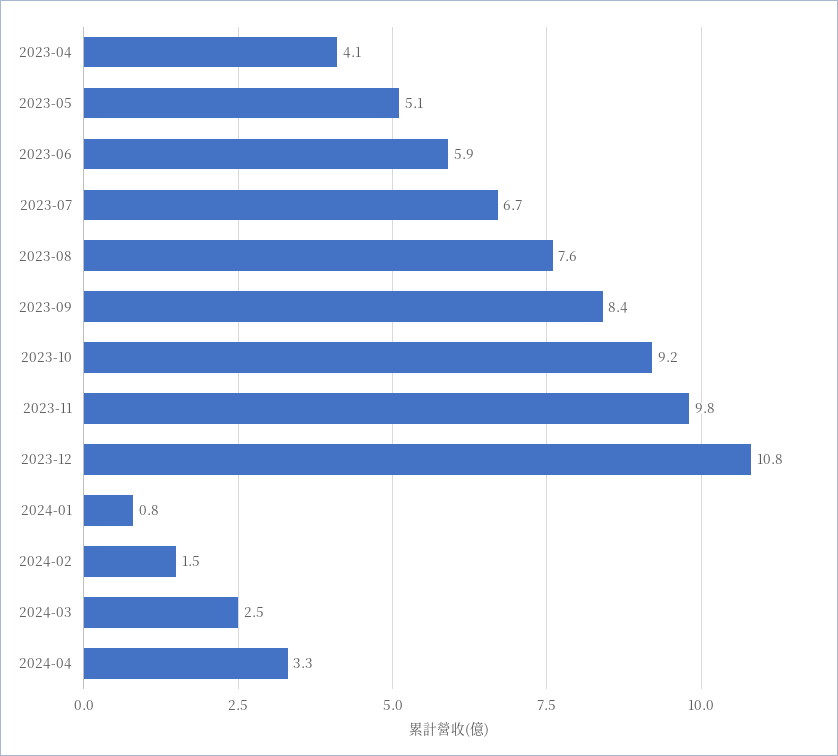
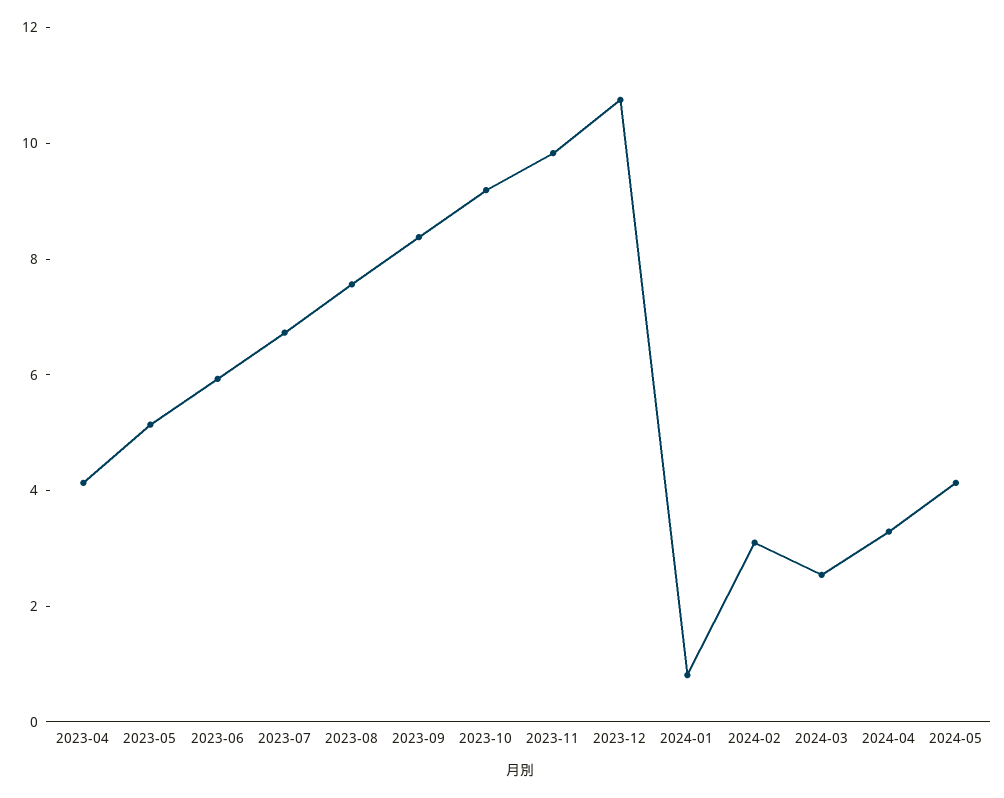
2024-02: 1.5 -> 3
2024-05: none -> 4

